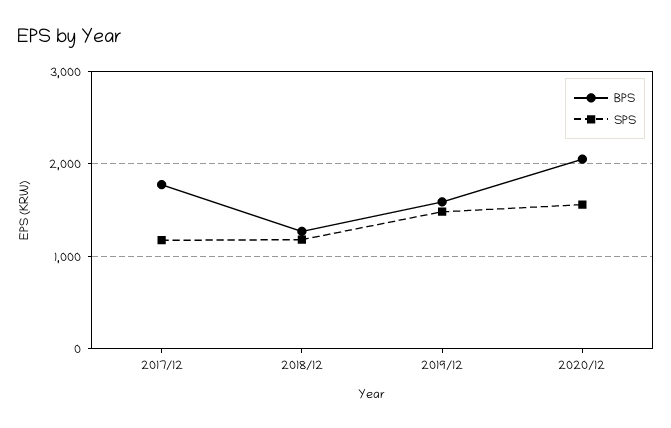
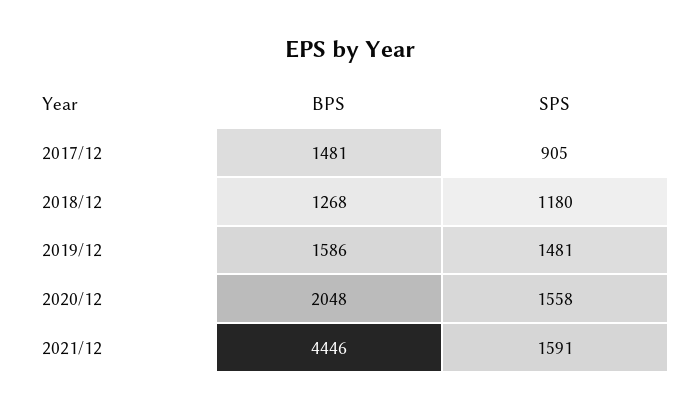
BPS, 2017/12: 1800 -> 1481
SPS, 2017/12: 1200 -> 905
BPS, 2021/12: none -> 4446
SPS, 2021/12: none -> 1591

